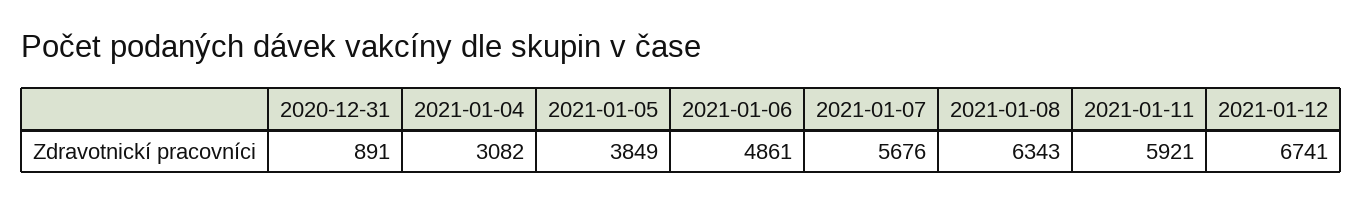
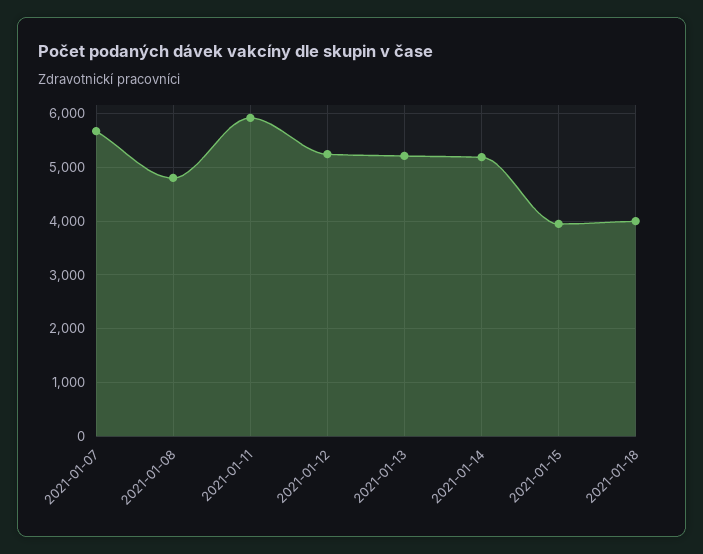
2020-12-31: 891 -> none
2021-01-04: 3082 -> none
2021-01-05: 3849 -> none
2021-01-06: 4861 -> none
2021-01-08: 6343 -> 4800
2021-01-12: 6741 -> 5200
2021-01-13: none -> 5200
2021-01-14: none -> 5200
2021-01-15: none -> 4000
2021-01-18: none -> 4000

